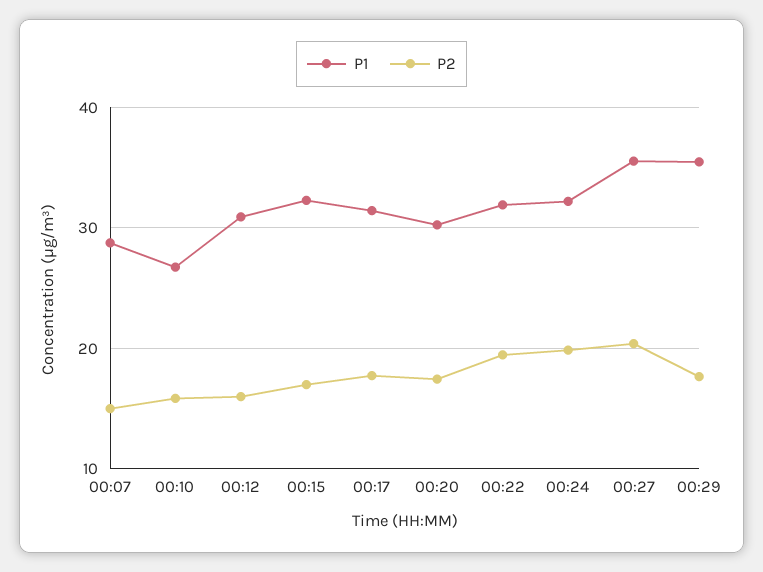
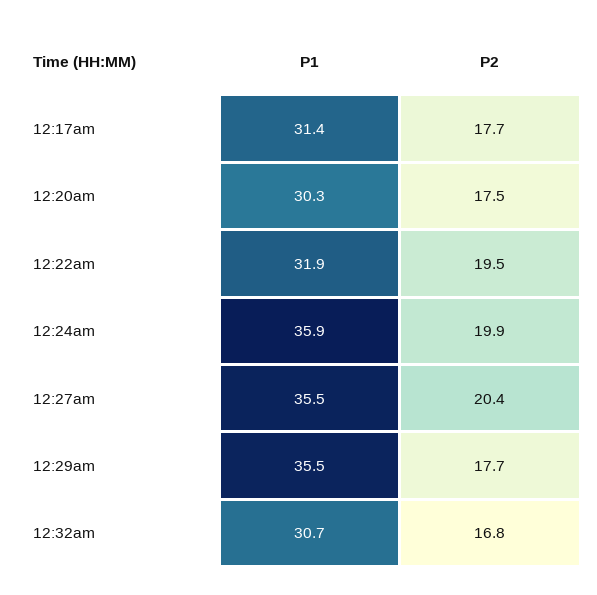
P1, 00:07: 29 -> none
P2, 00:07: 15 -> none
P1, 00:10: 27 -> none
P2, 00:10: 16 -> none
P1, 00:12: 31 -> none
P2, 00:12: 16 -> none
P1, 00:15: 32 -> none
P2, 00:15: 17 -> none
P1, 00:24: 32 -> 35.9
P1, 12:32am: none -> 30.7
P2, 12:32am: none -> 16.8

